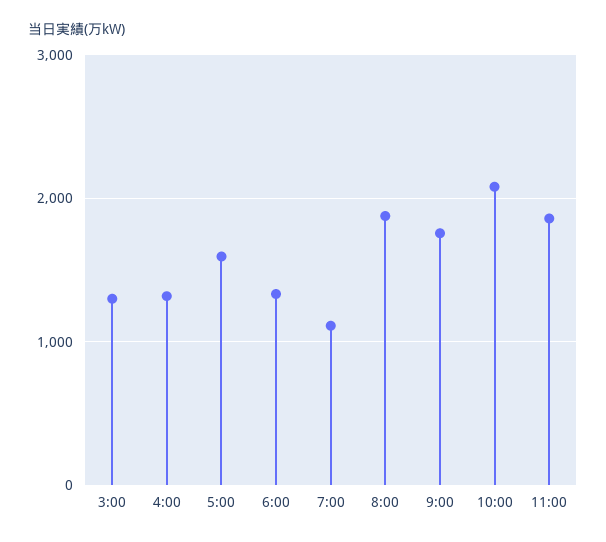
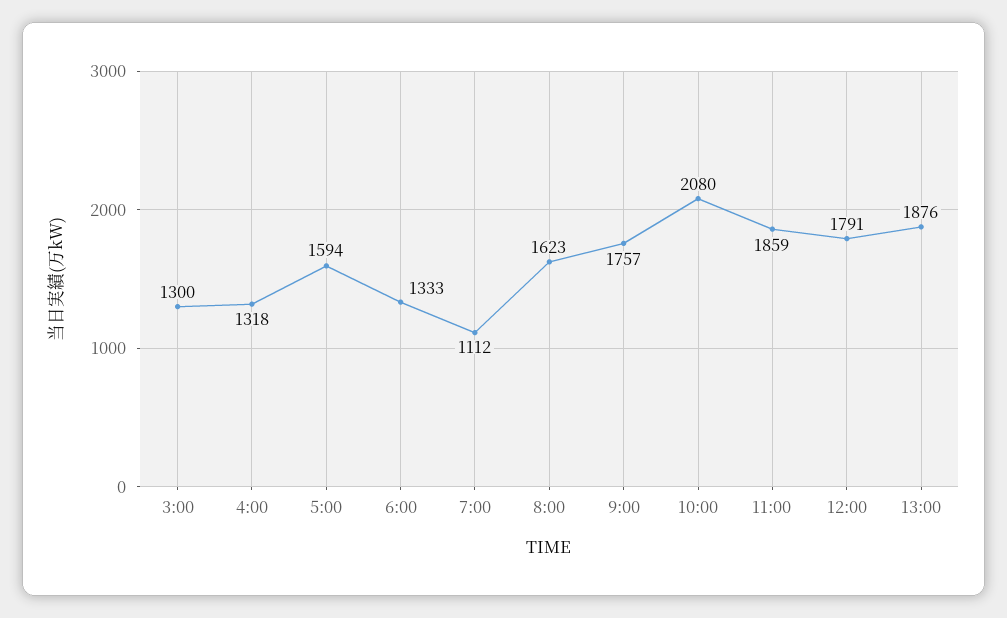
8:00: 1900 -> 1623
12:00: none -> 1791
13:00: none -> 1876

